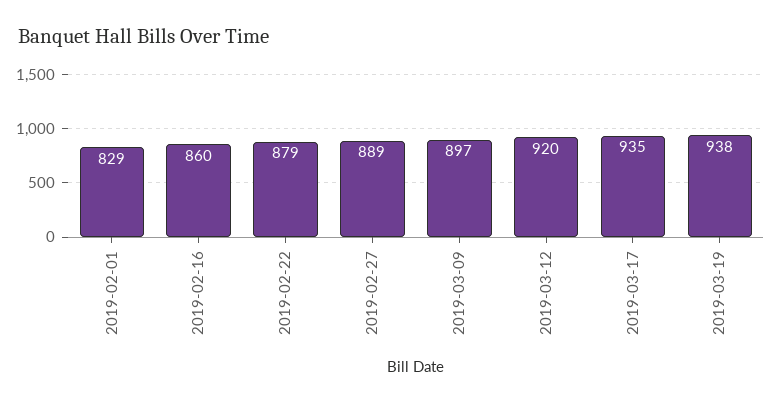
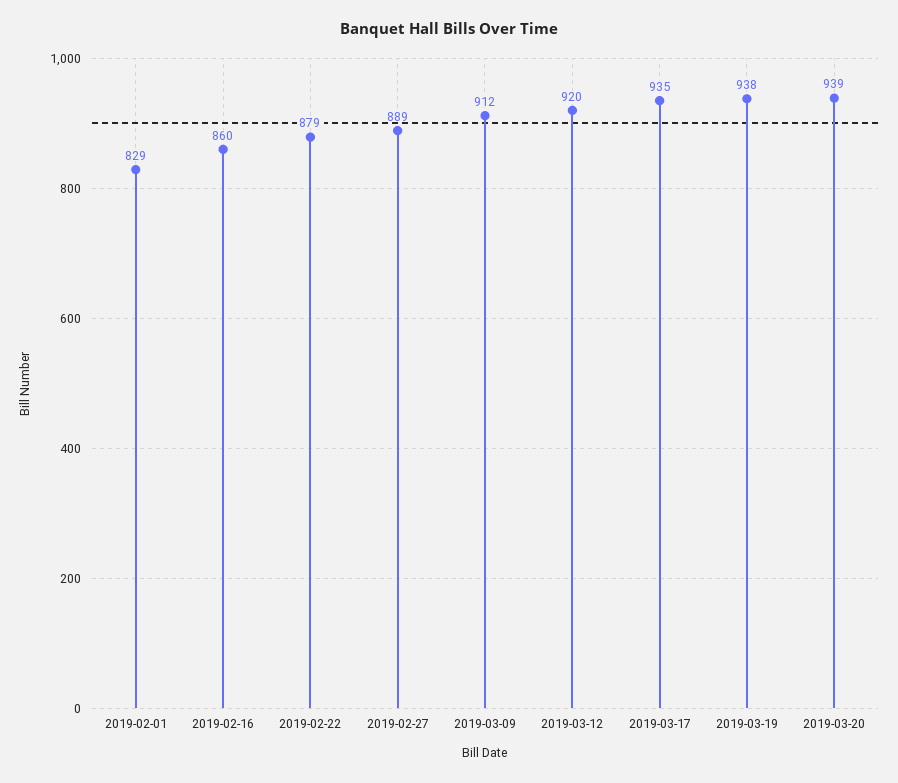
2019-03-09: 897 -> 912
2019-03-20: none -> 939

